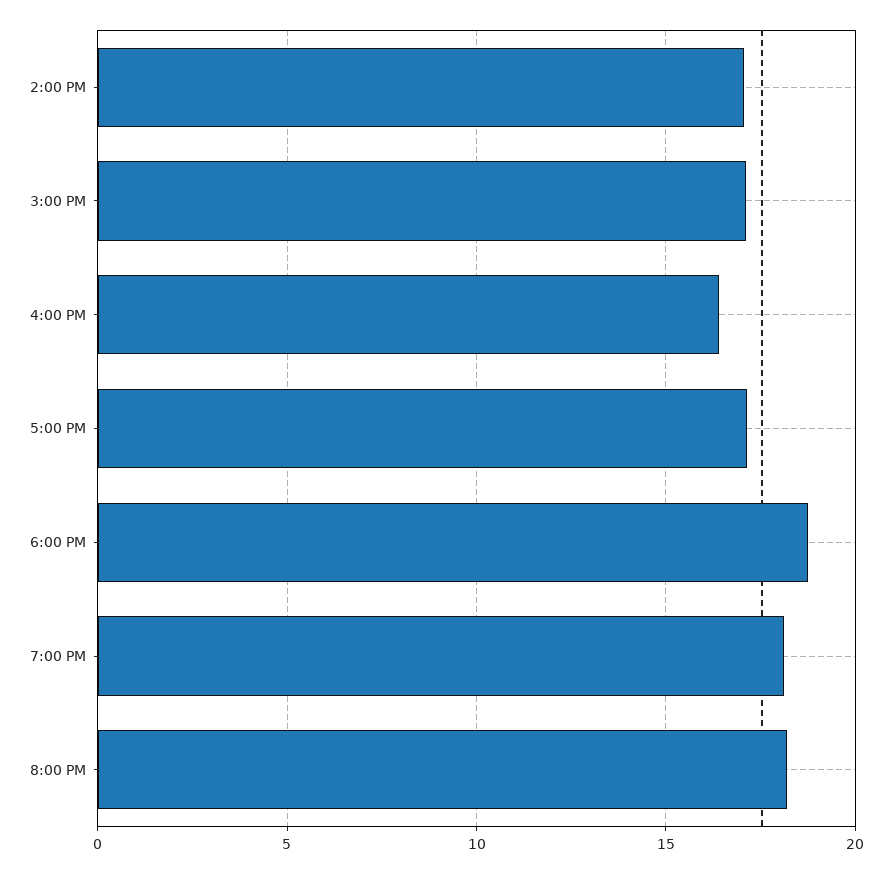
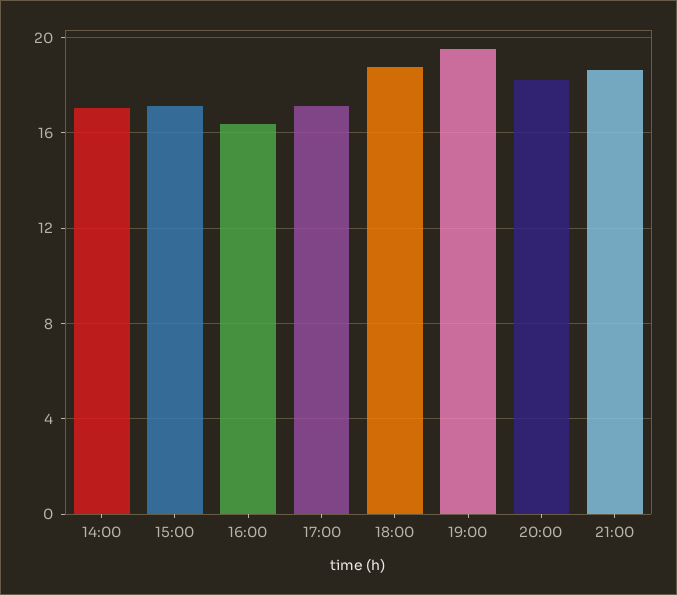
7:00 PM: 18 -> 19.5
21:00: none -> 18.5

